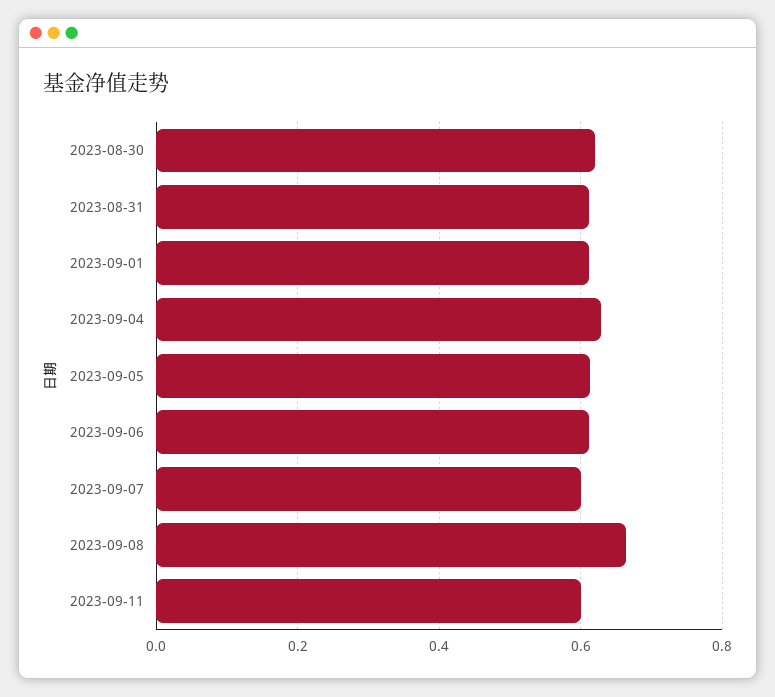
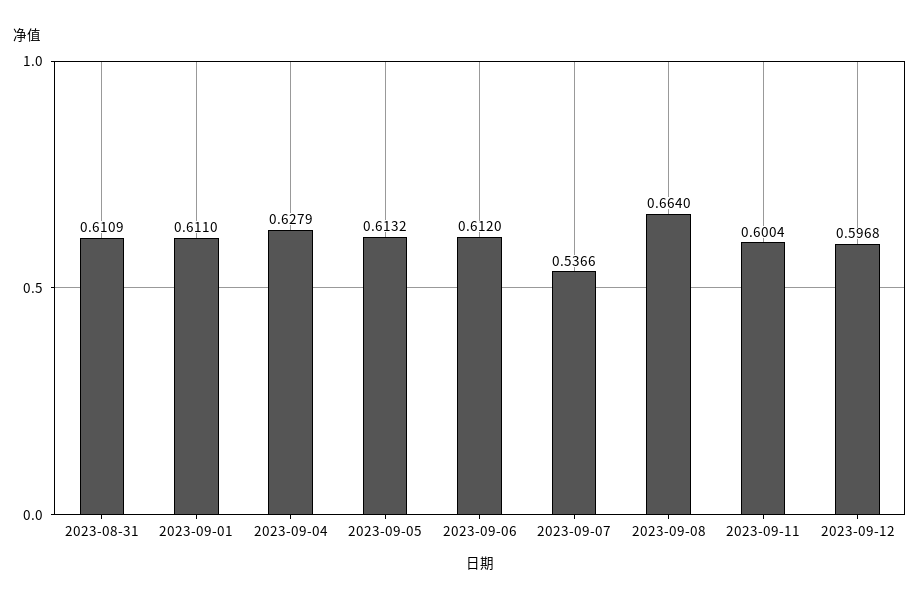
2023-08-30: 0.62 -> none
2023-09-07: 0.6 -> 0.5366
2023-09-12: none -> 0.5968

